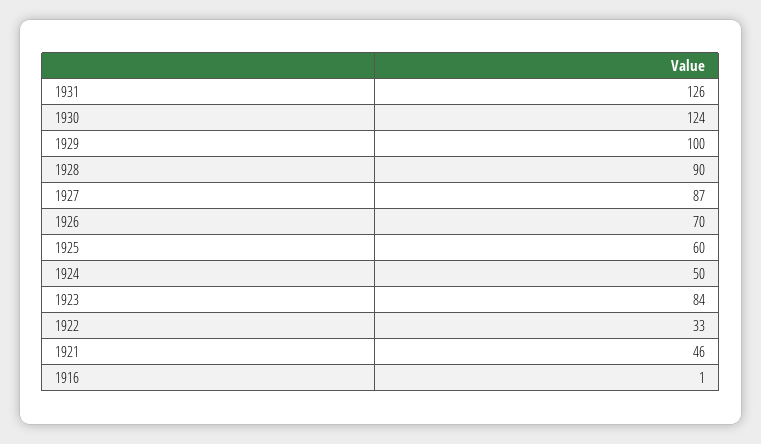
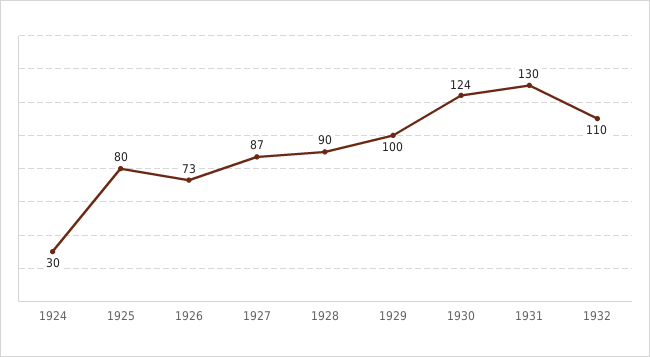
1931: 126 -> 130
1926: 70 -> 73
1925: 60 -> 80
1924: 50 -> 30
1923: 84 -> none
1922: 33 -> none
1921: 46 -> none
1916: 1 -> none
1932: none -> 110

